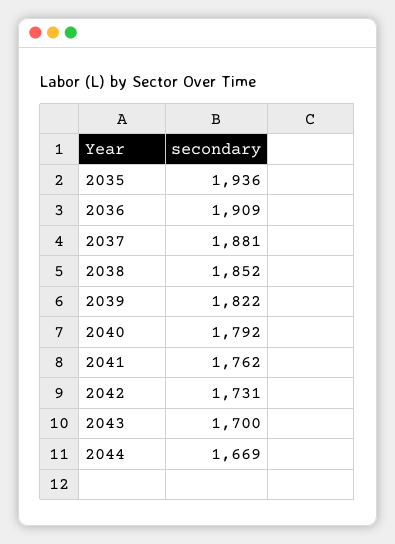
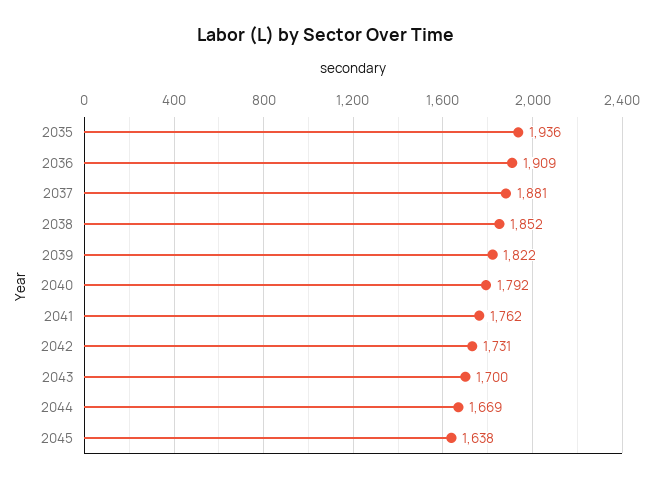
2045: none -> 1638

